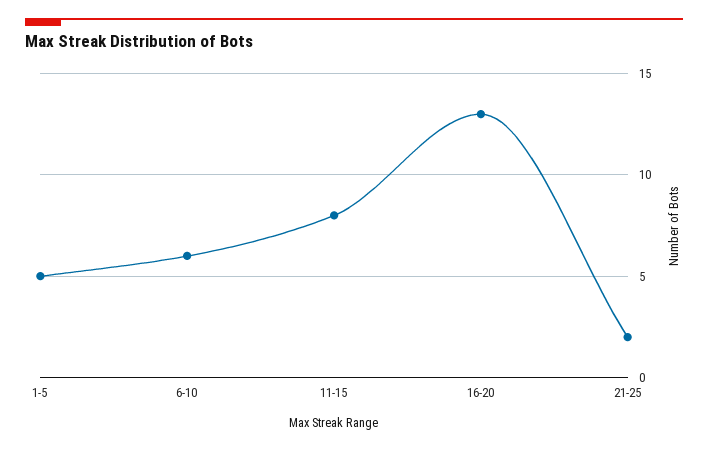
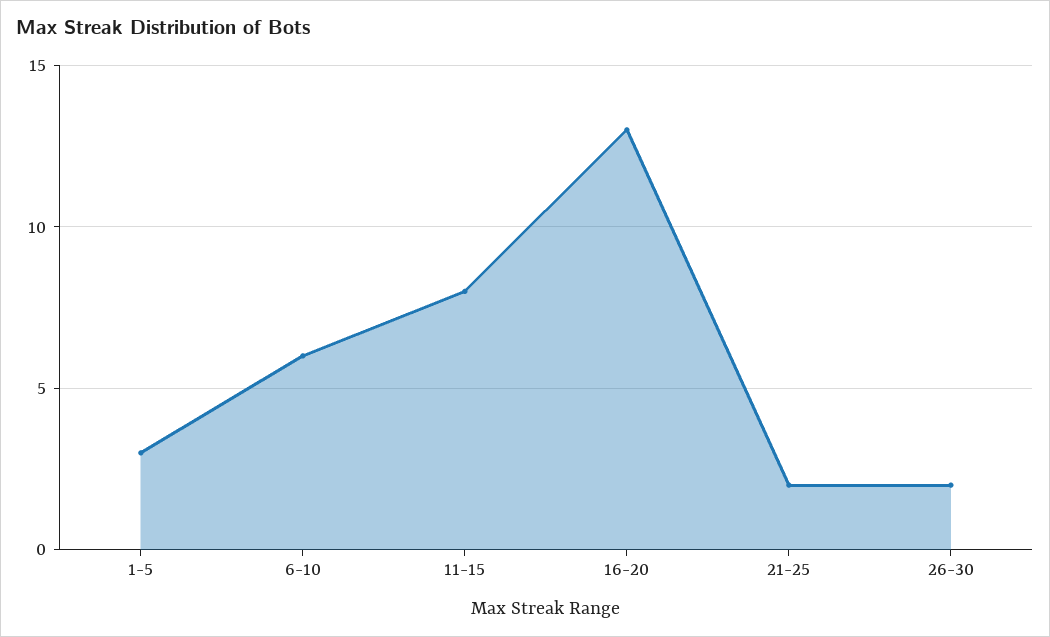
1-5: 5 -> 3
26-30: none -> 2

